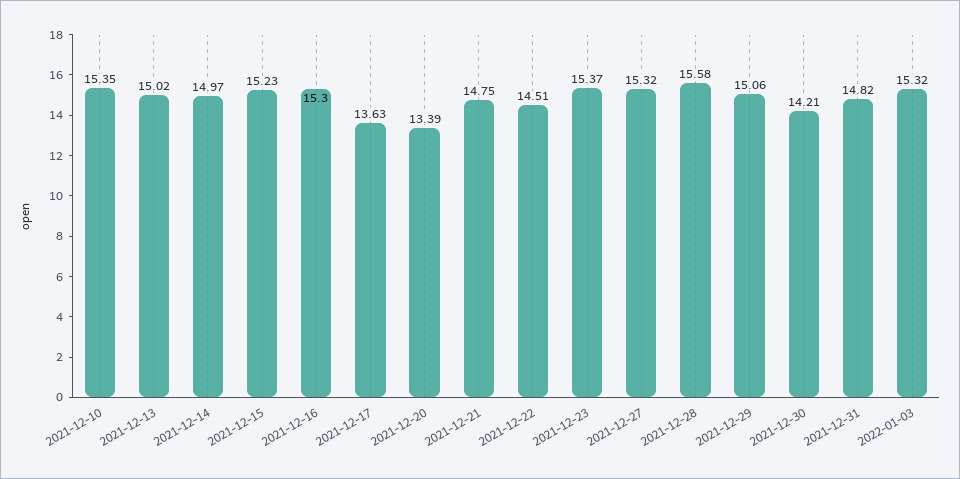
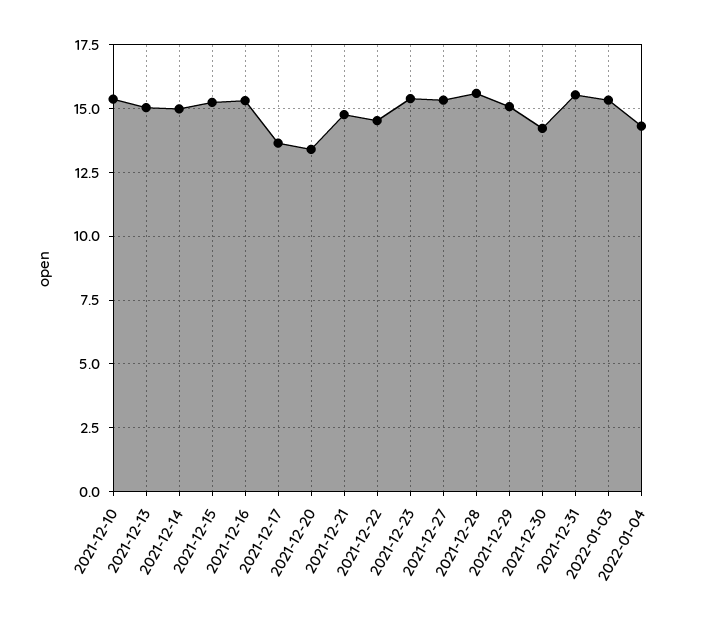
2021-12-31: 14.82 -> 15.5
2022-01-04: none -> 14.25

